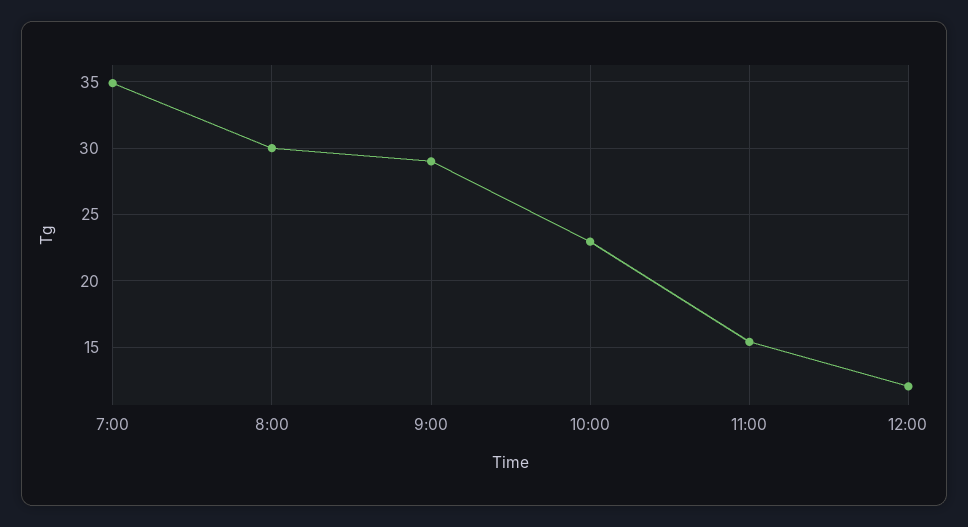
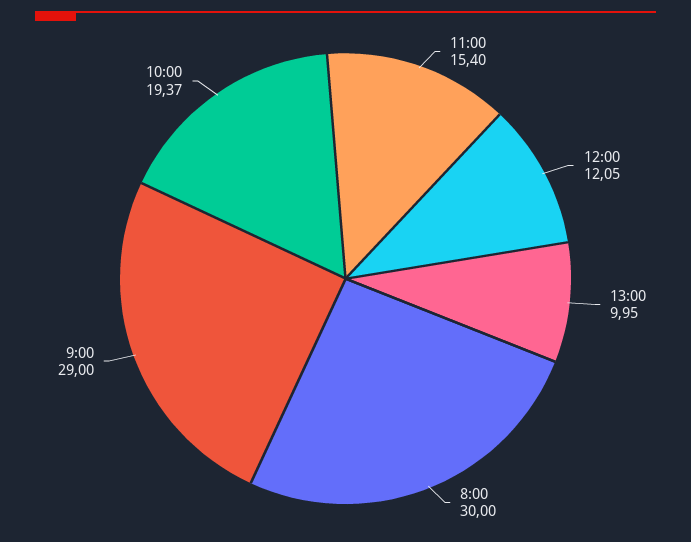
7:00: 35 -> none
10:00: 23 -> 19.37
13:00: none -> 9.95

